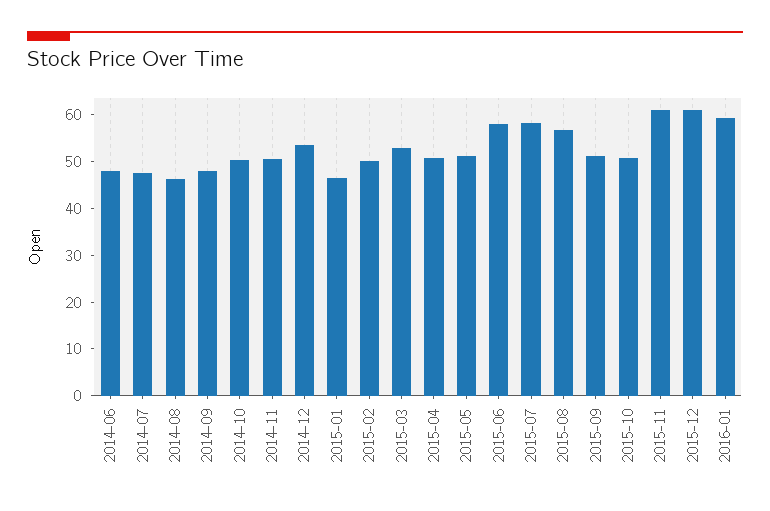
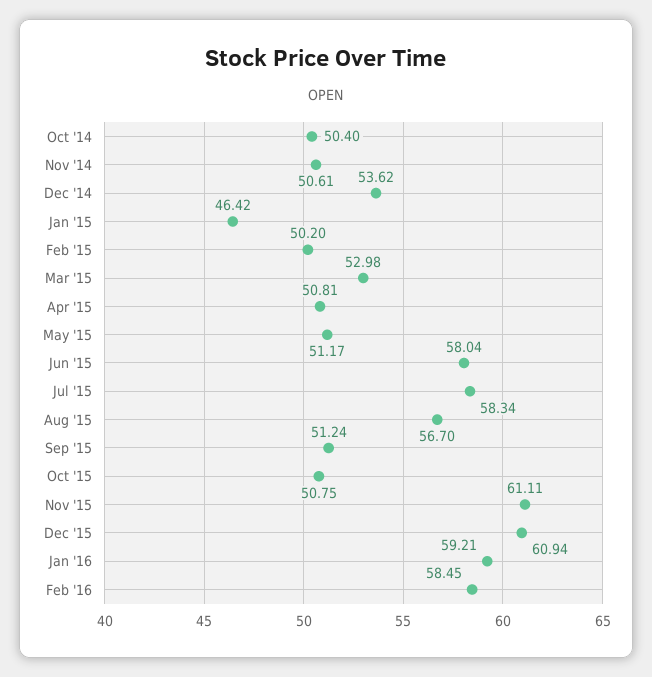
2014-06: 48 -> none
2014-07: 48 -> none
2014-08: 46 -> none
2014-09: 48 -> none
Feb '16: none -> 58.45

